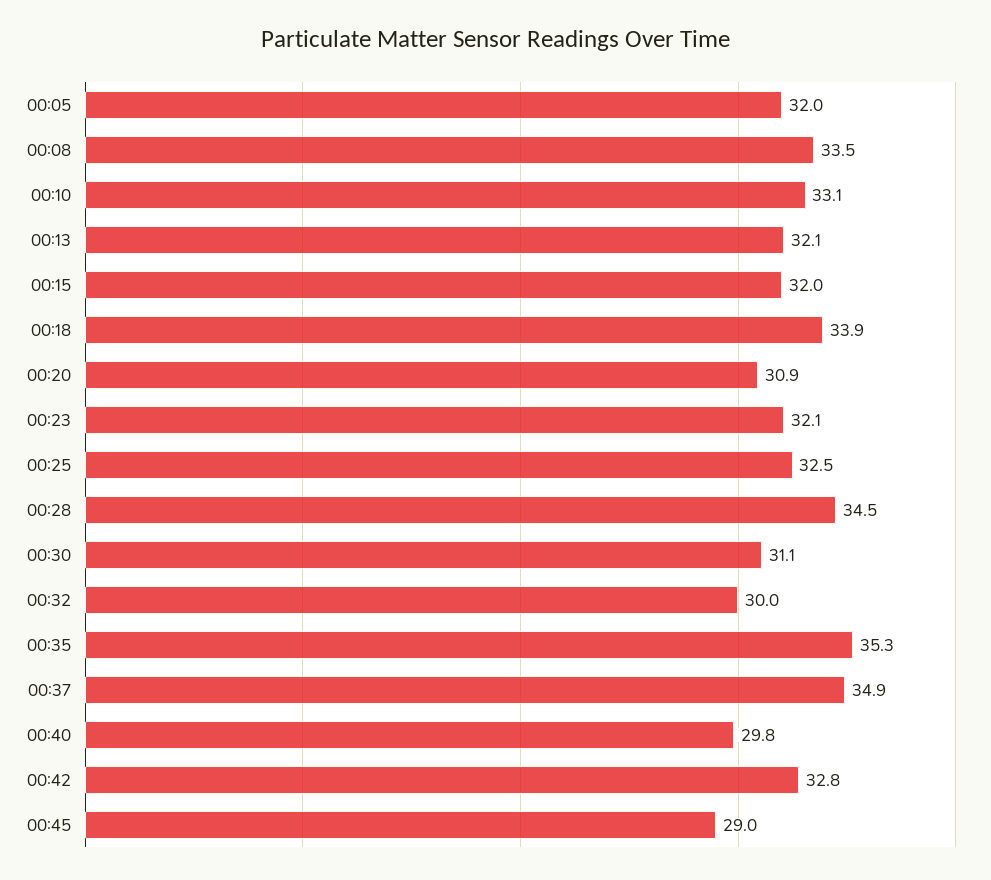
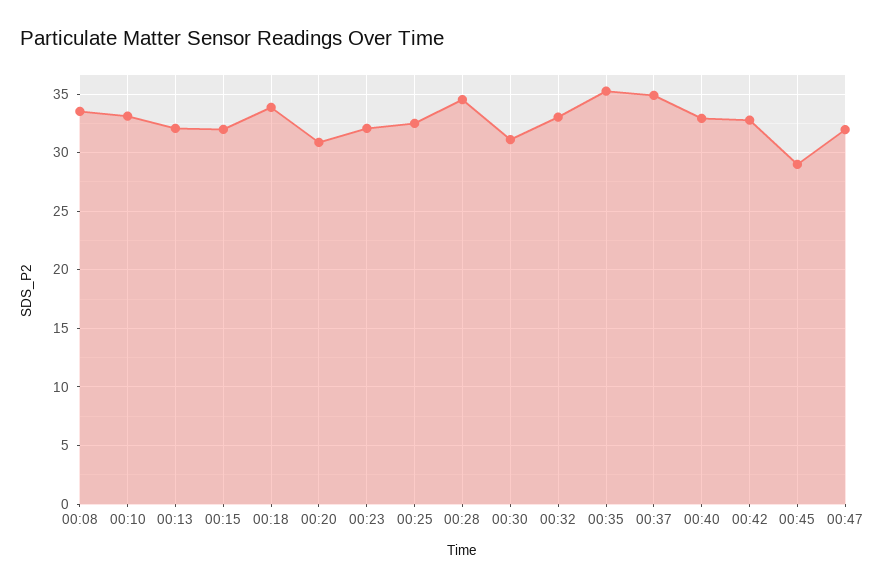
00:05: 32 -> none
00:32: 30 -> 33
00:40: 29.8 -> 33
00:47: none -> 32

